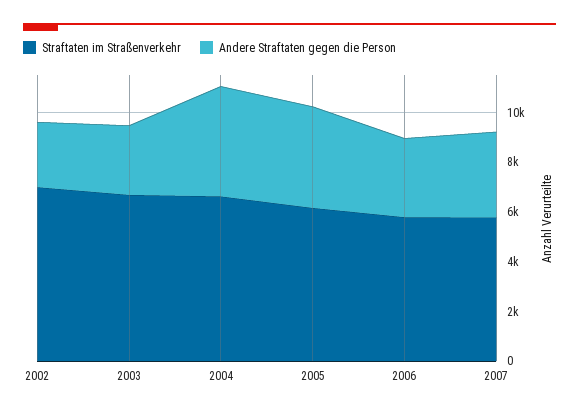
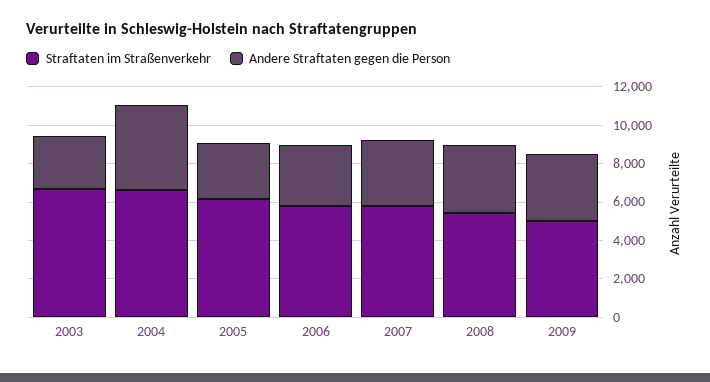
Straftaten im Straßenverkehr, 2002: 7000 -> none
Andere Straftaten gegen die Person, 2002: 2500 -> none
Andere Straftaten gegen die Person, 2005: 4000 -> 3000
Straftaten im Straßenverkehr, 2008: none -> 5500
Andere Straftaten gegen die Person, 2008: none -> 3500
Straftaten im Straßenverkehr, 2009: none -> 5000
Andere Straftaten gegen die Person, 2009: none -> 3500

